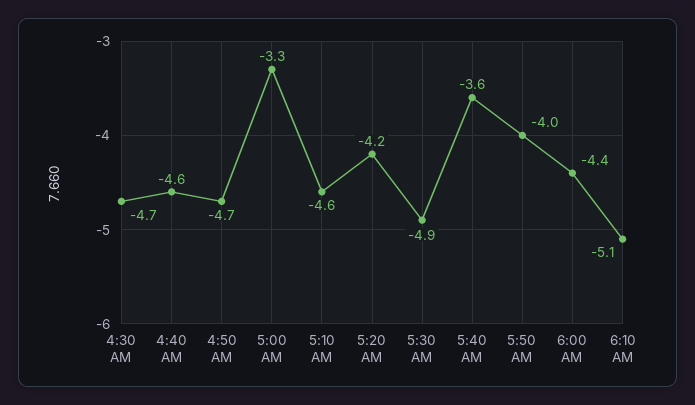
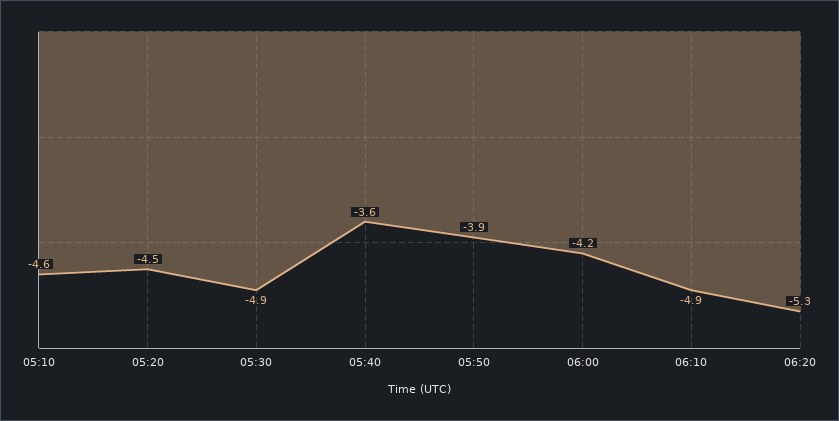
4:30 AM: -4.7 -> none
4:40 AM: -4.6 -> none
4:50 AM: -4.7 -> none
5:00 AM: -3.3 -> none
5:20 AM: -4.2 -> -4.5
5:50 AM: -4 -> -3.9
6:00 AM: -4.4 -> -4.2
6:10 AM: -5.1 -> -4.9
06:20: none -> -5.3

